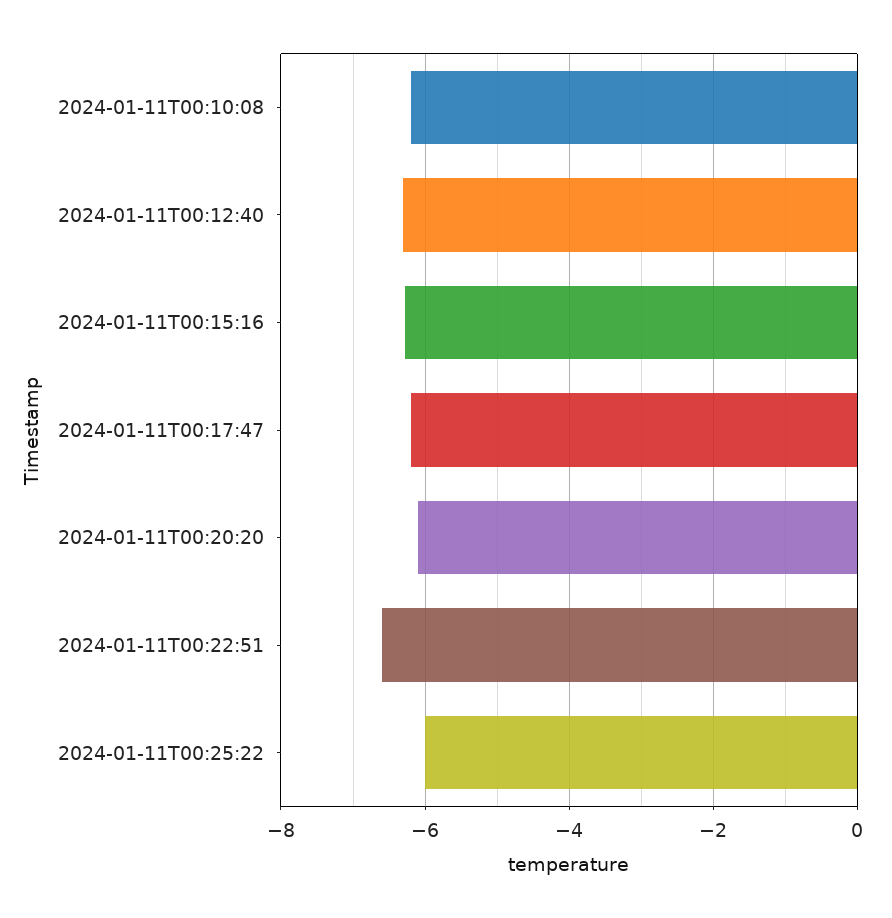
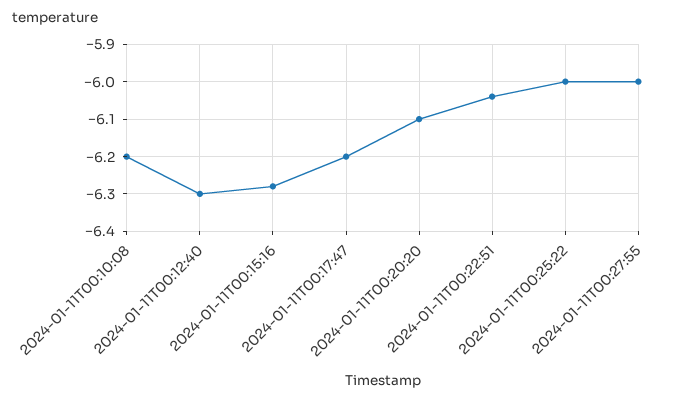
2024-01-11T00:22:51: -6.6 -> -6.05
2024-01-11T00:27:55: none -> -6

